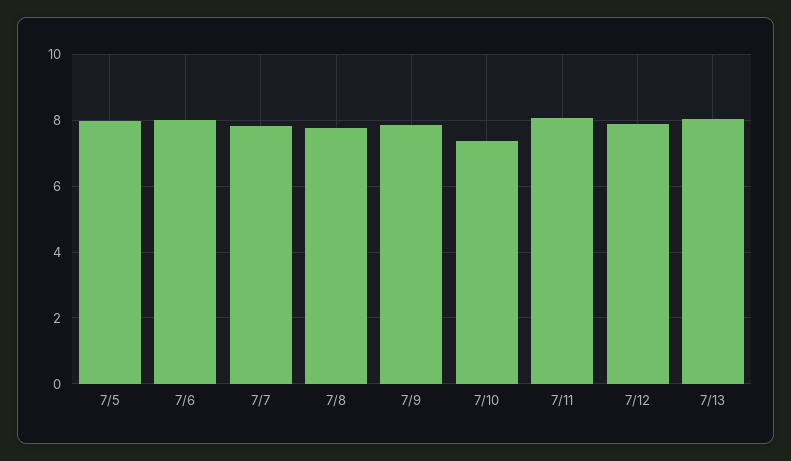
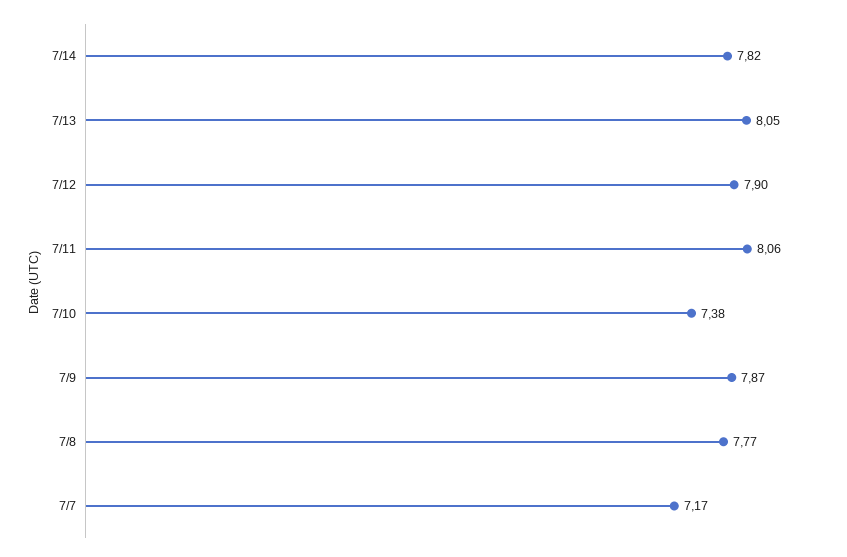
7/5: 8 -> none
7/6: 8 -> none
7/7: 7.8 -> 7.17
7/14: none -> 7.82

